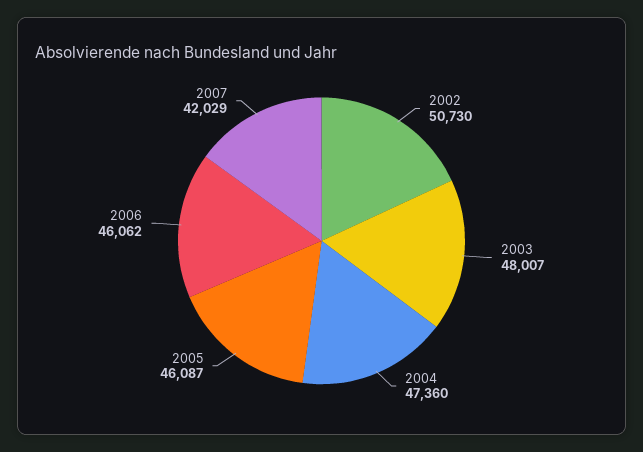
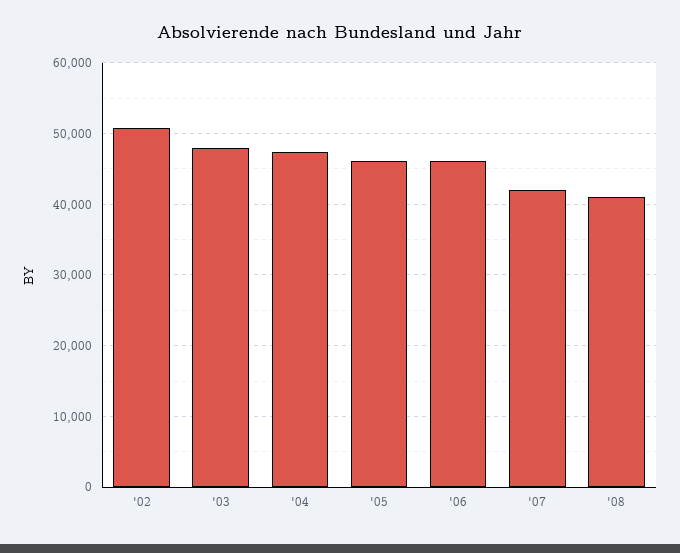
'08: none -> 41000

